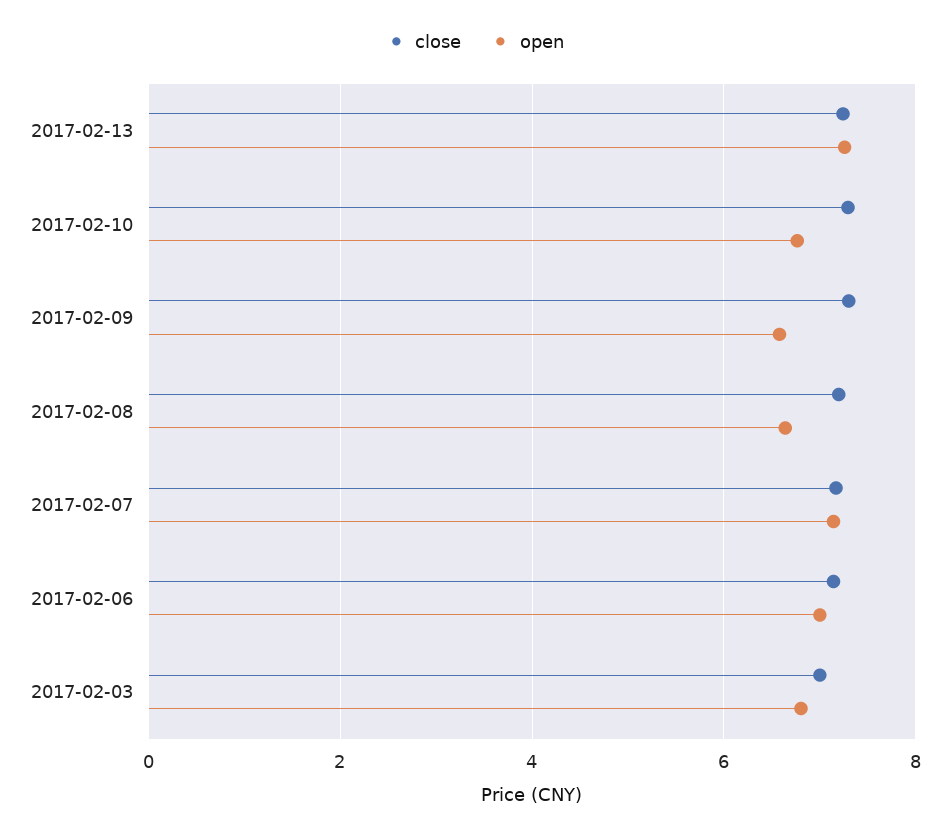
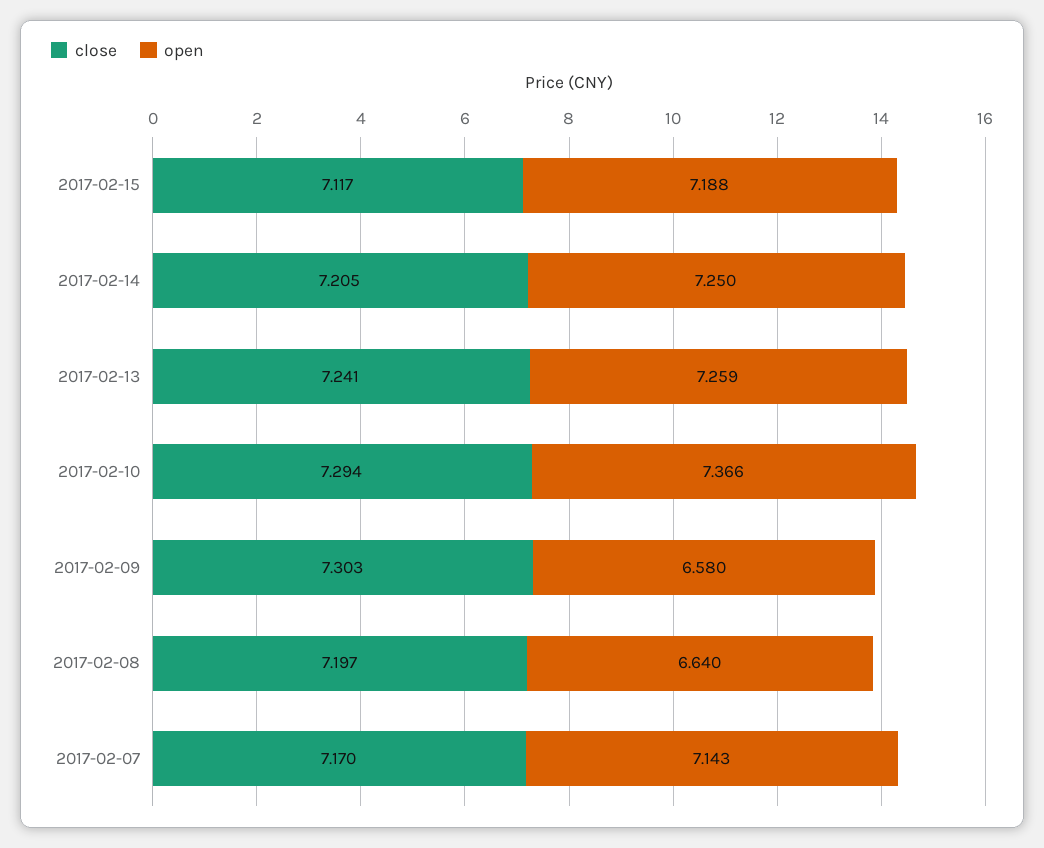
open, 2017-02-10: 6.8 -> 7.366
close, 2017-02-06: 7.2 -> none
open, 2017-02-06: 7 -> none
close, 2017-02-03: 7 -> none
open, 2017-02-03: 6.8 -> none
close, 2017-02-15: none -> 7.117
open, 2017-02-15: none -> 7.188
close, 2017-02-14: none -> 7.205
open, 2017-02-14: none -> 7.25

